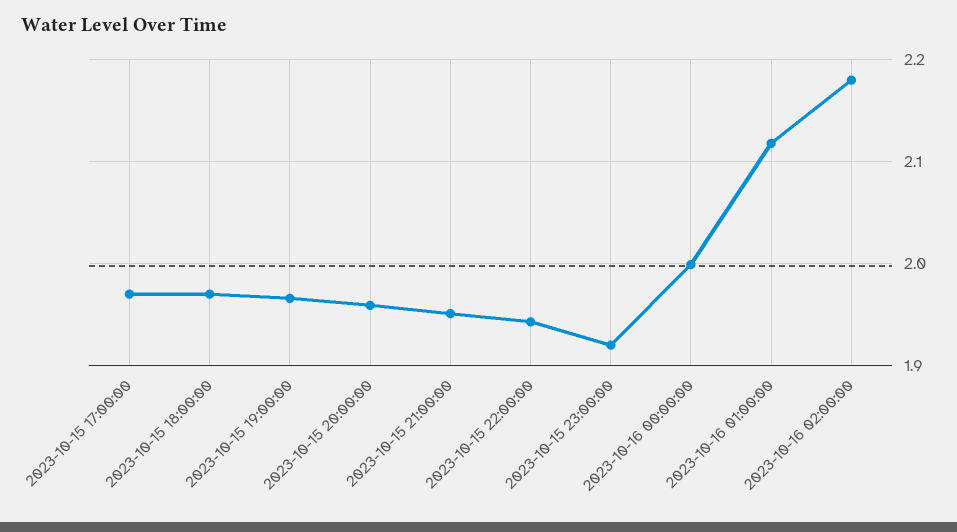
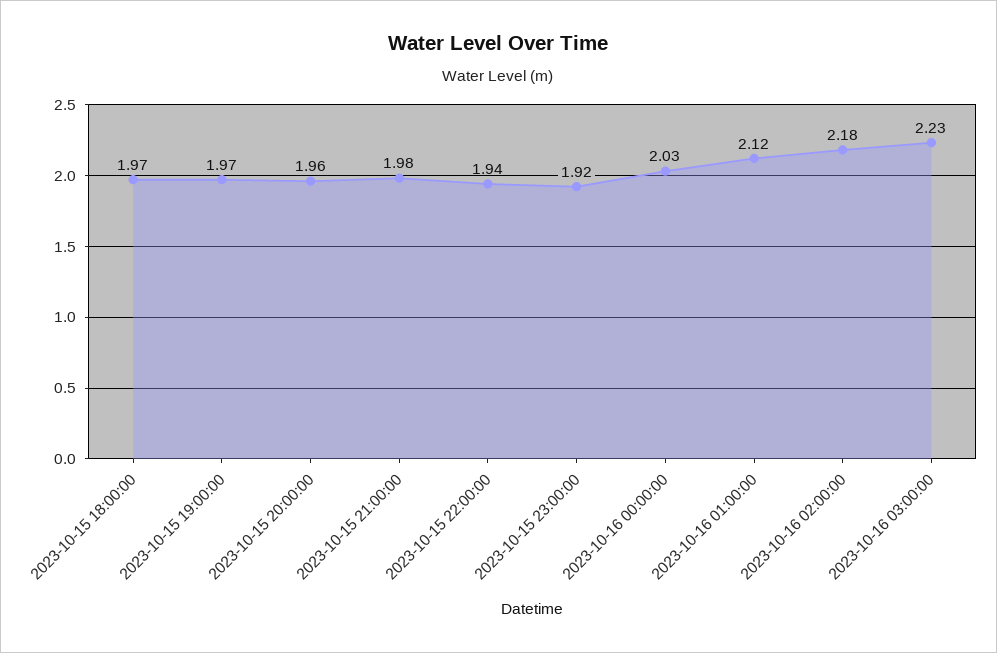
2023-10-15 17:00:00: 1.97 -> none
2023-10-15 21:00:00: 1.95 -> 1.98
2023-10-16 00:00:00: 2 -> 2.03
2023-10-16 03:00:00: none -> 2.23

